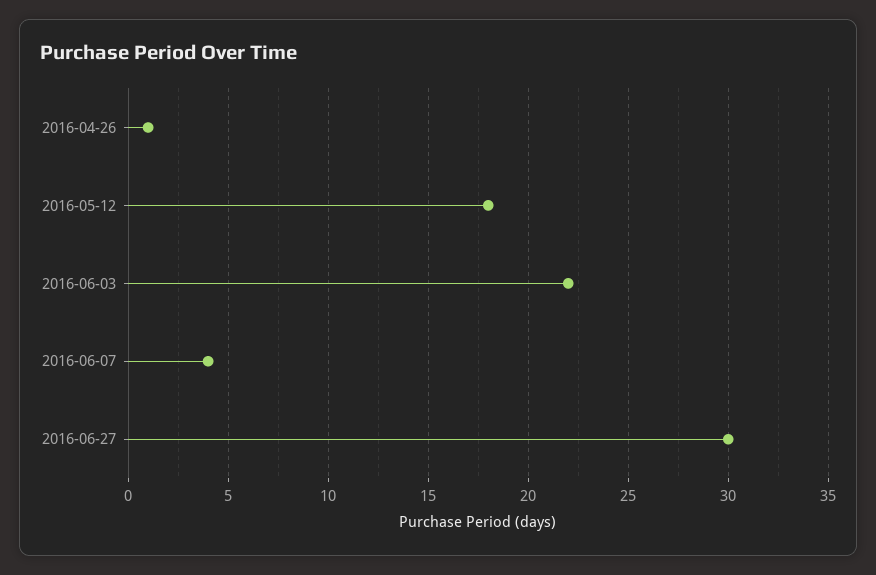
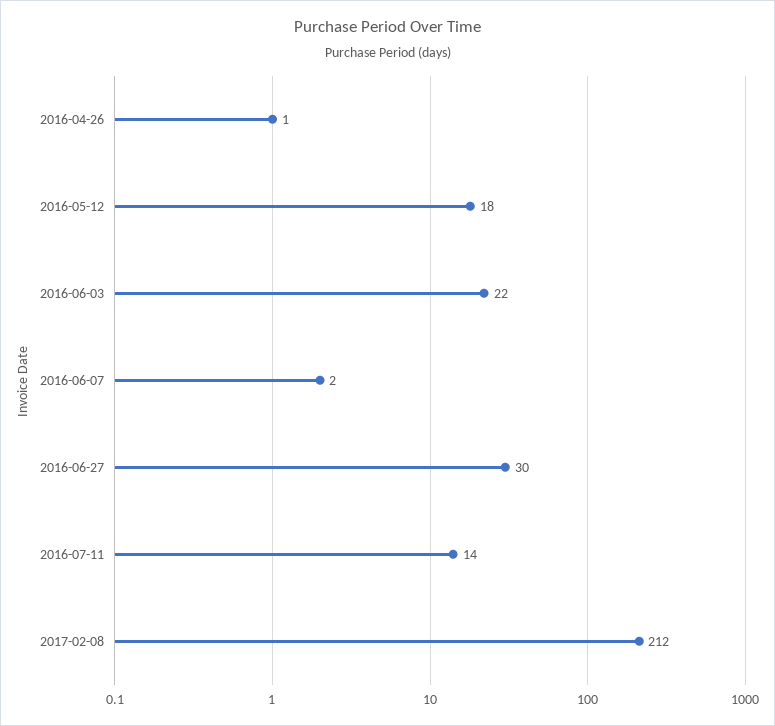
2016-06-07: 4 -> 2
2016-07-11: none -> 14
2017-02-08: none -> 212

